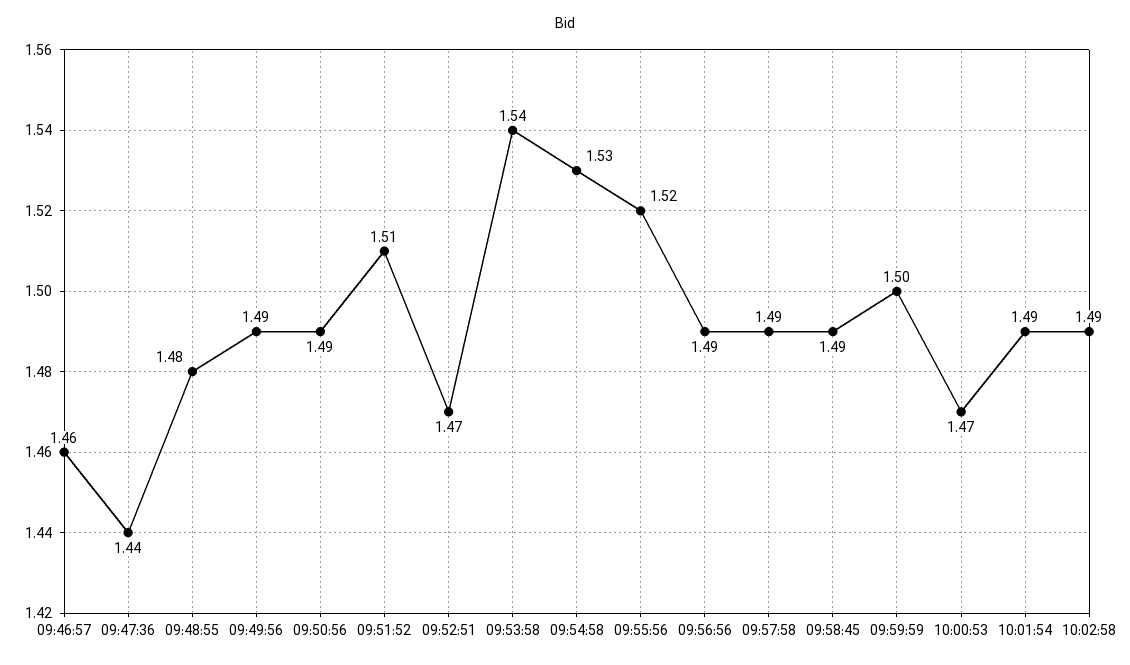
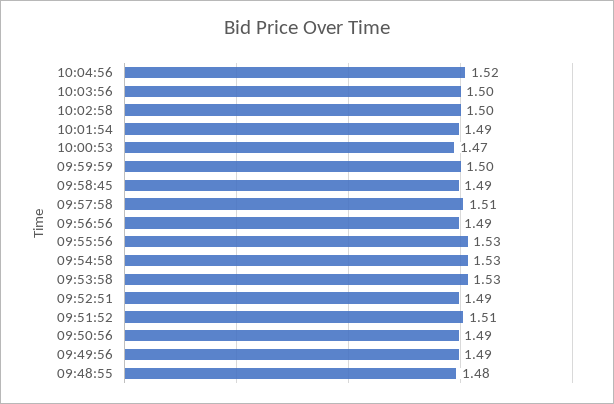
09:46:57: 1.46 -> none
09:47:36: 1.44 -> none
09:52:51: 1.47 -> 1.49
09:53:58: 1.54 -> 1.53
09:55:56: 1.52 -> 1.53
09:57:58: 1.49 -> 1.51
10:02:58: 1.49 -> 1.5
10:04:56: none -> 1.52
10:03:56: none -> 1.5

